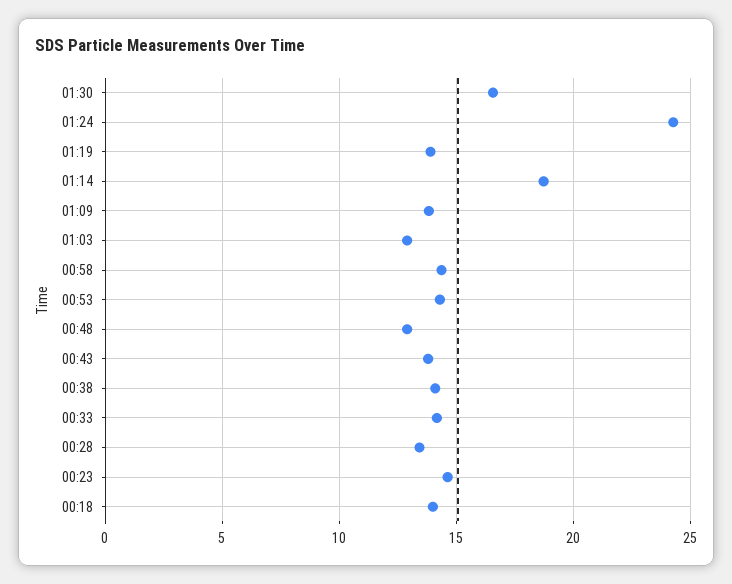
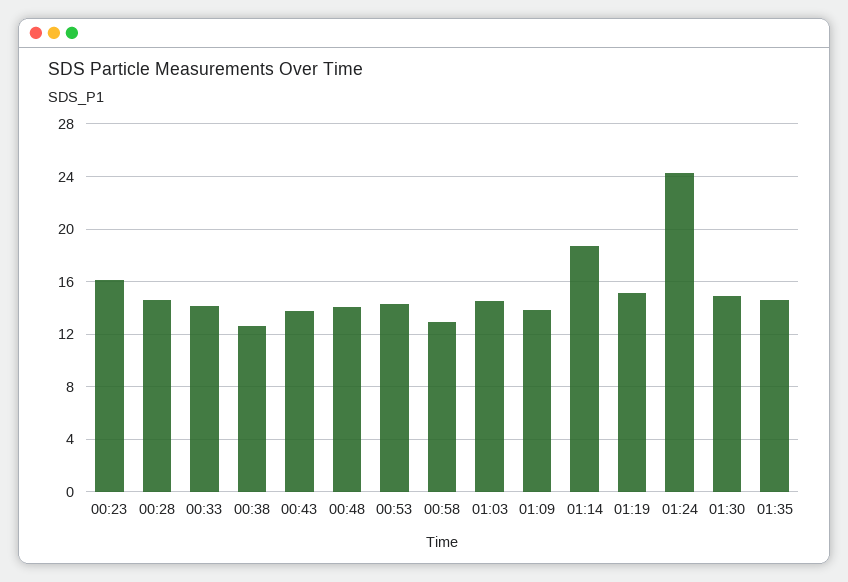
01:30: 16.5 -> 15
01:19: 14 -> 15
01:03: 13 -> 14.5
00:58: 14.5 -> 13
00:48: 13 -> 14
00:38: 14 -> 12.5
00:28: 13.5 -> 14.5
00:23: 14.5 -> 16
00:18: 14 -> none
01:35: none -> 14.5

